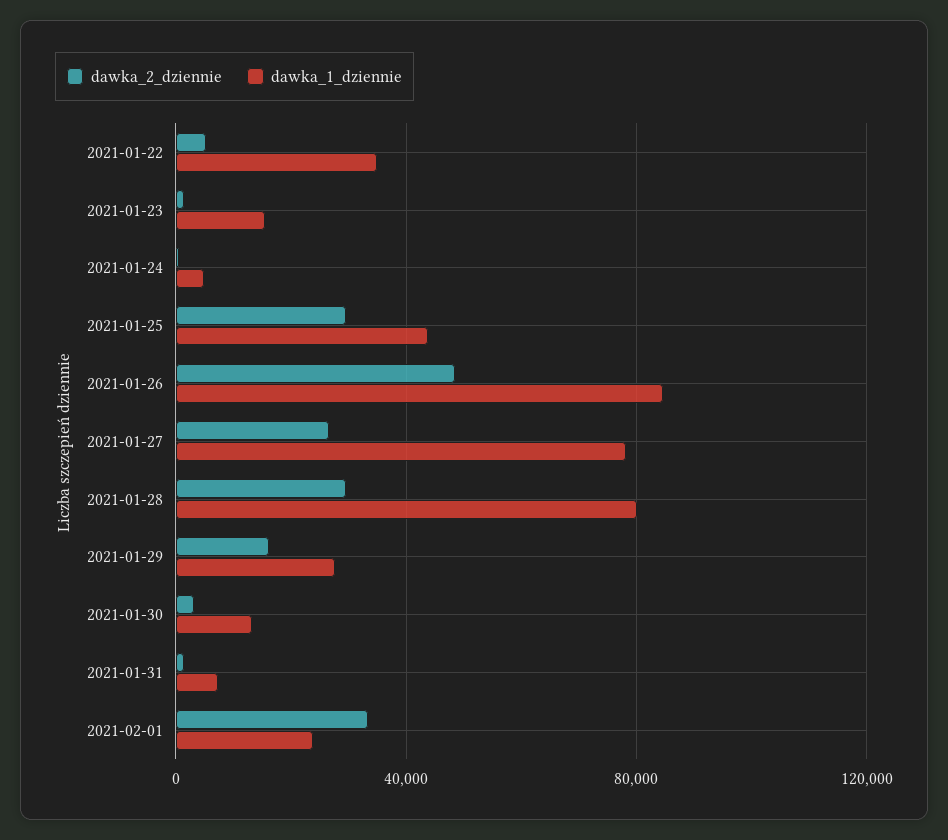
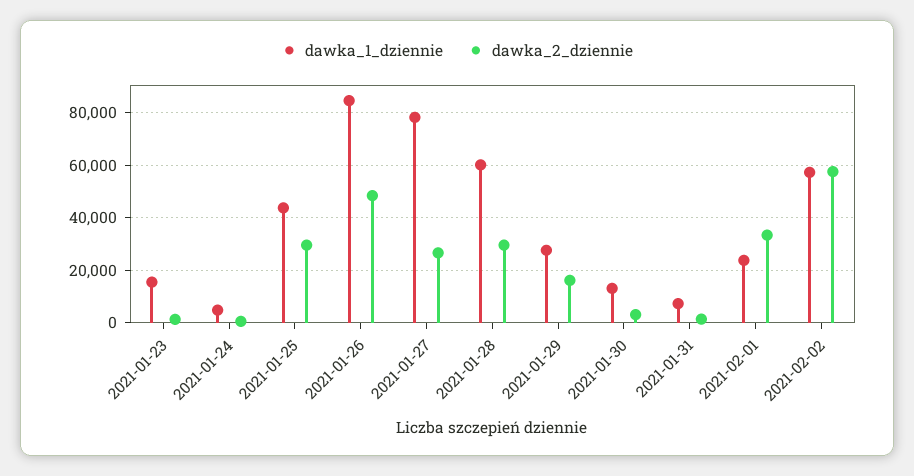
dawka_2_dziennie, 2021-01-22: 5000 -> none
dawka_1_dziennie, 2021-01-22: 35000 -> none
dawka_1_dziennie, 2021-01-28: 80000 -> 60000
dawka_1_dziennie, 2021-02-02: none -> 57500
dawka_2_dziennie, 2021-02-02: none -> 57500

